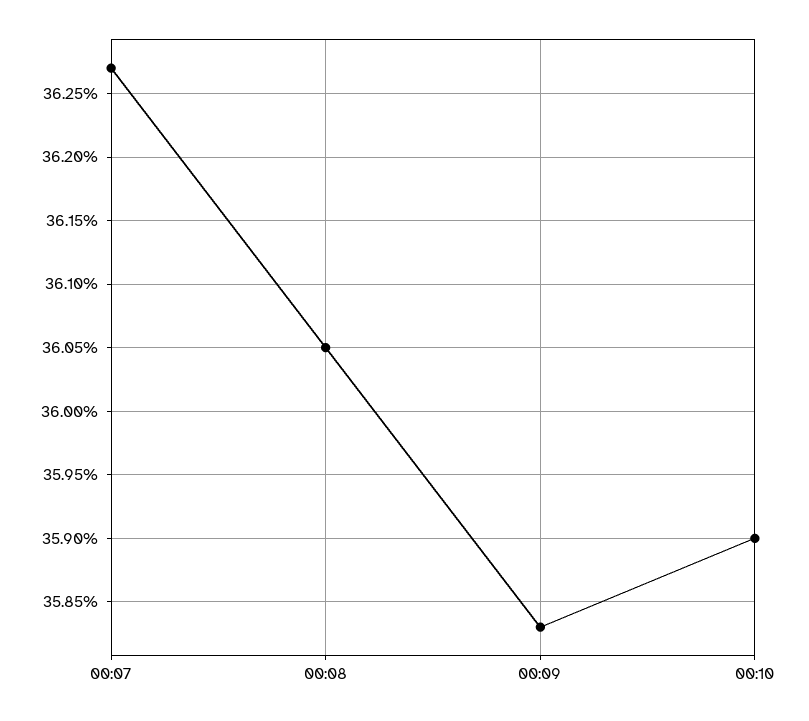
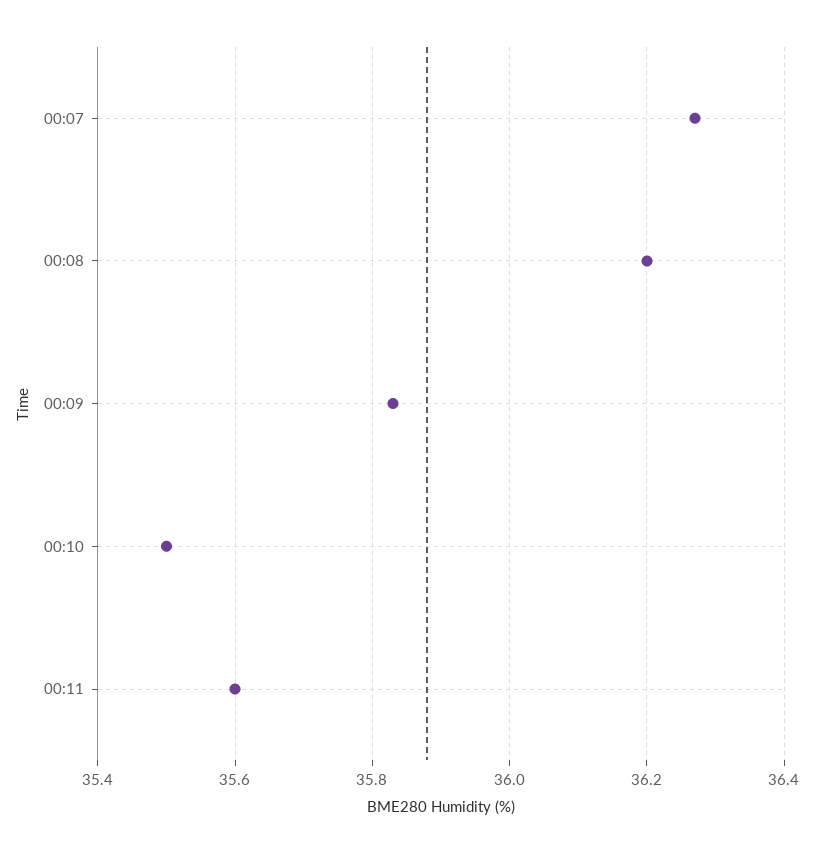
00:08: 36.05 -> 36.2
00:10: 35.9 -> 35.5
00:11: none -> 35.6

